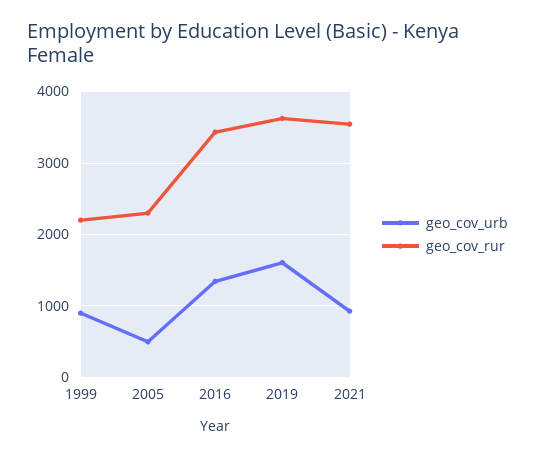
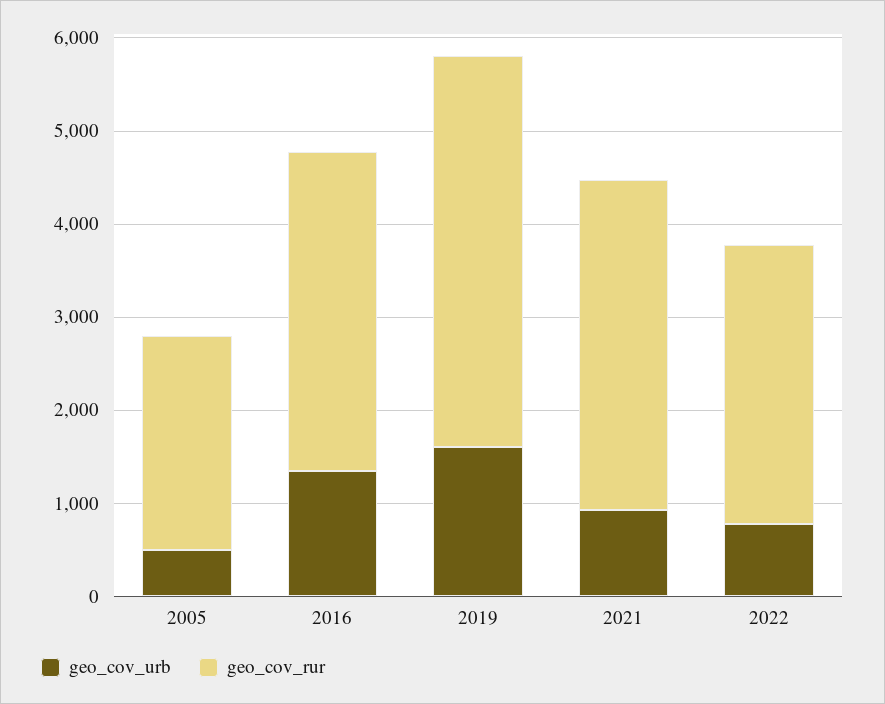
geo_cov_urb, 1999: 900 -> none
geo_cov_rur, 1999: 2200 -> none
geo_cov_rur, 2019: 3600 -> 4200
geo_cov_urb, 2022: none -> 800
geo_cov_rur, 2022: none -> 3000

